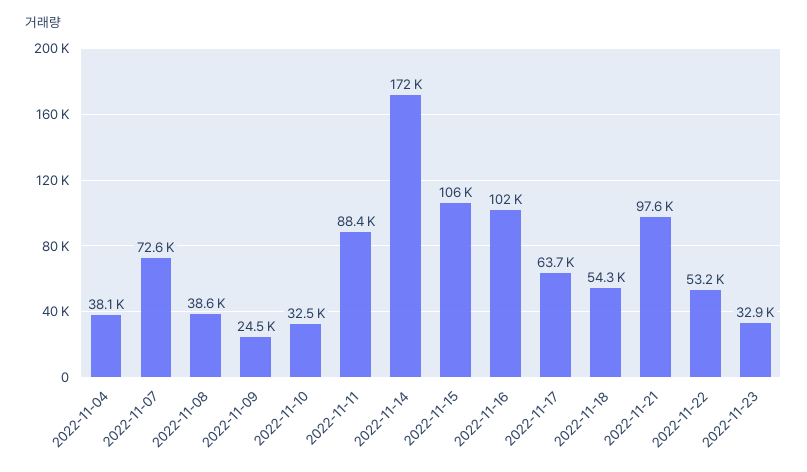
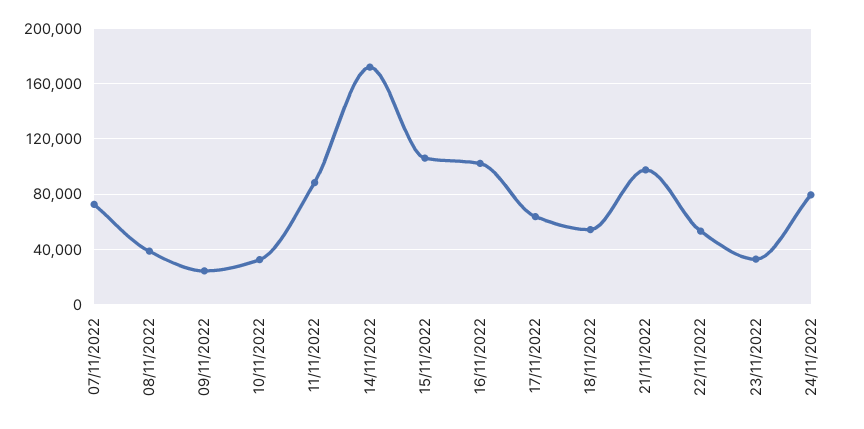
2022-11-04: 38100 -> none
24/11/2022: none -> 80000

